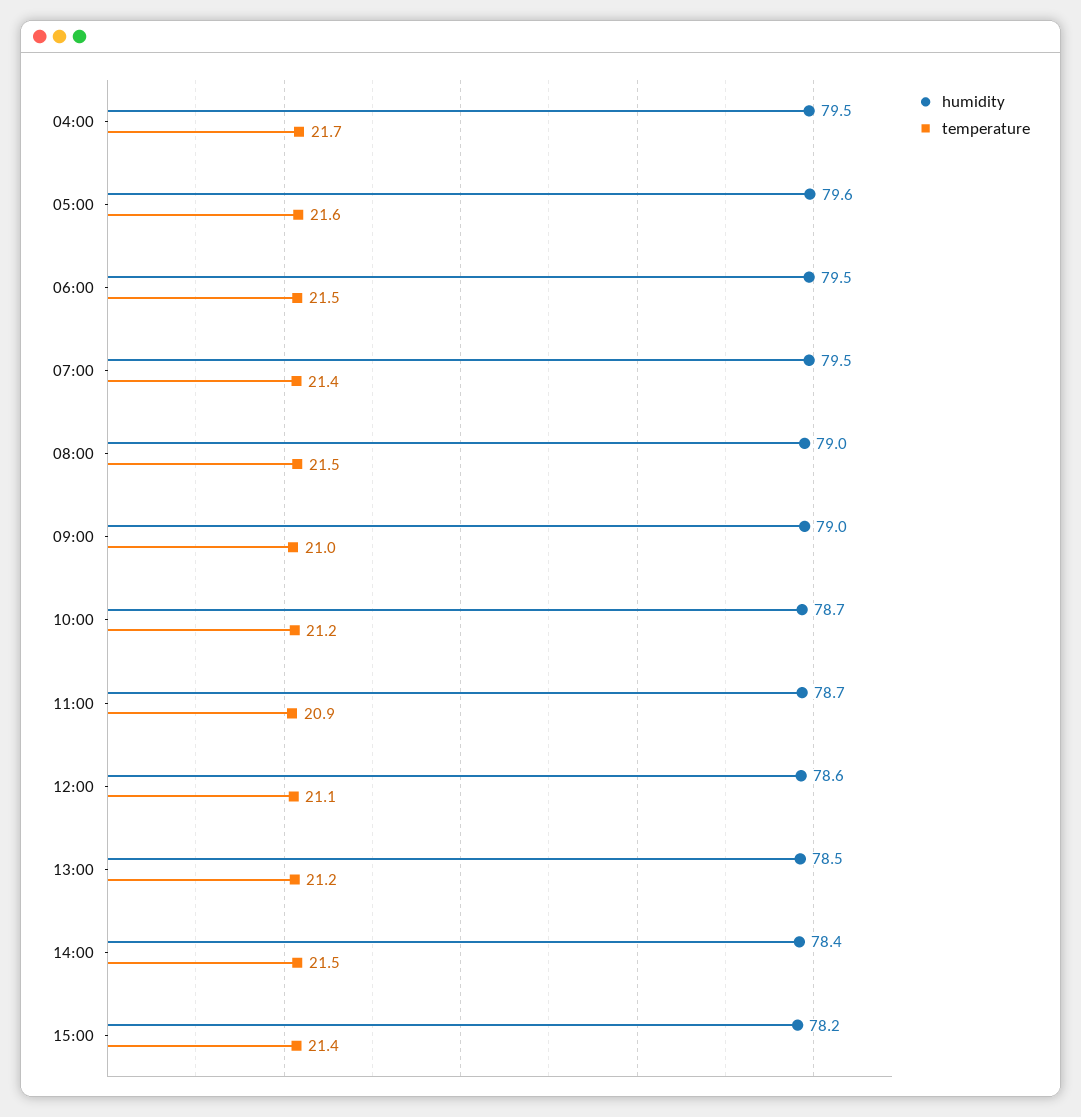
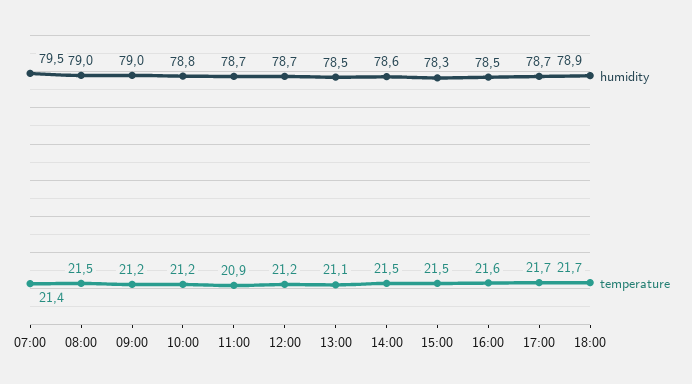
humidity, 04:00: 79.5 -> none
temperature, 04:00: 21.7 -> none
humidity, 05:00: 79.6 -> none
temperature, 05:00: 21.6 -> none
humidity, 06:00: 79.5 -> none
temperature, 06:00: 21.5 -> none
temperature, 09:00: 21 -> 21.2
humidity, 10:00: 78.7 -> 78.8
humidity, 12:00: 78.6 -> 78.7
temperature, 12:00: 21.1 -> 21.2
temperature, 13:00: 21.2 -> 21.1
humidity, 14:00: 78.4 -> 78.6
humidity, 15:00: 78.2 -> 78.3
temperature, 15:00: 21.4 -> 21.5
humidity, 16:00: none -> 78.5
temperature, 16:00: none -> 21.6
humidity, 17:00: none -> 78.7
temperature, 17:00: none -> 21.7
humidity, 18:00: none -> 78.9
temperature, 18:00: none -> 21.7

